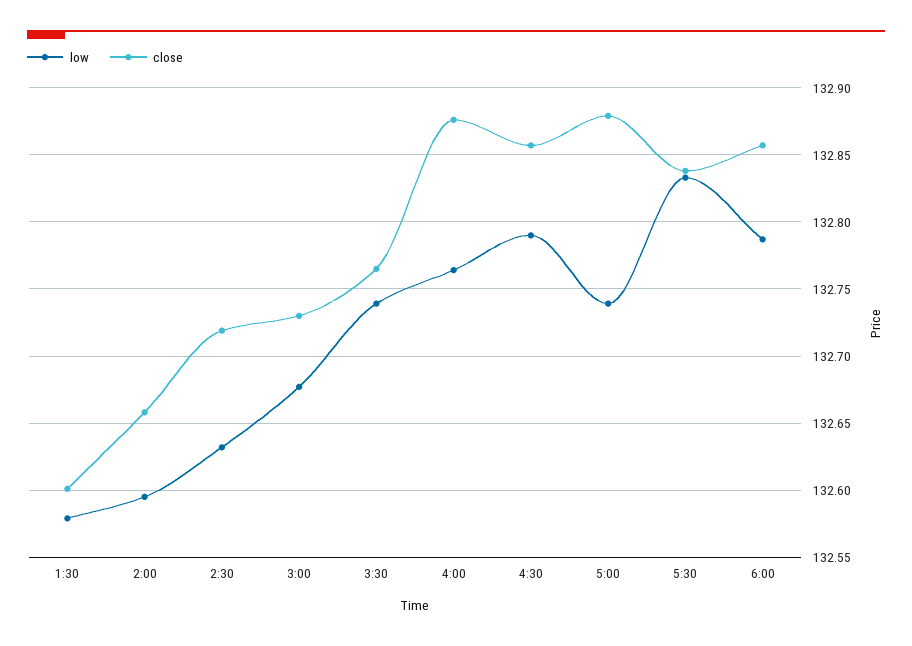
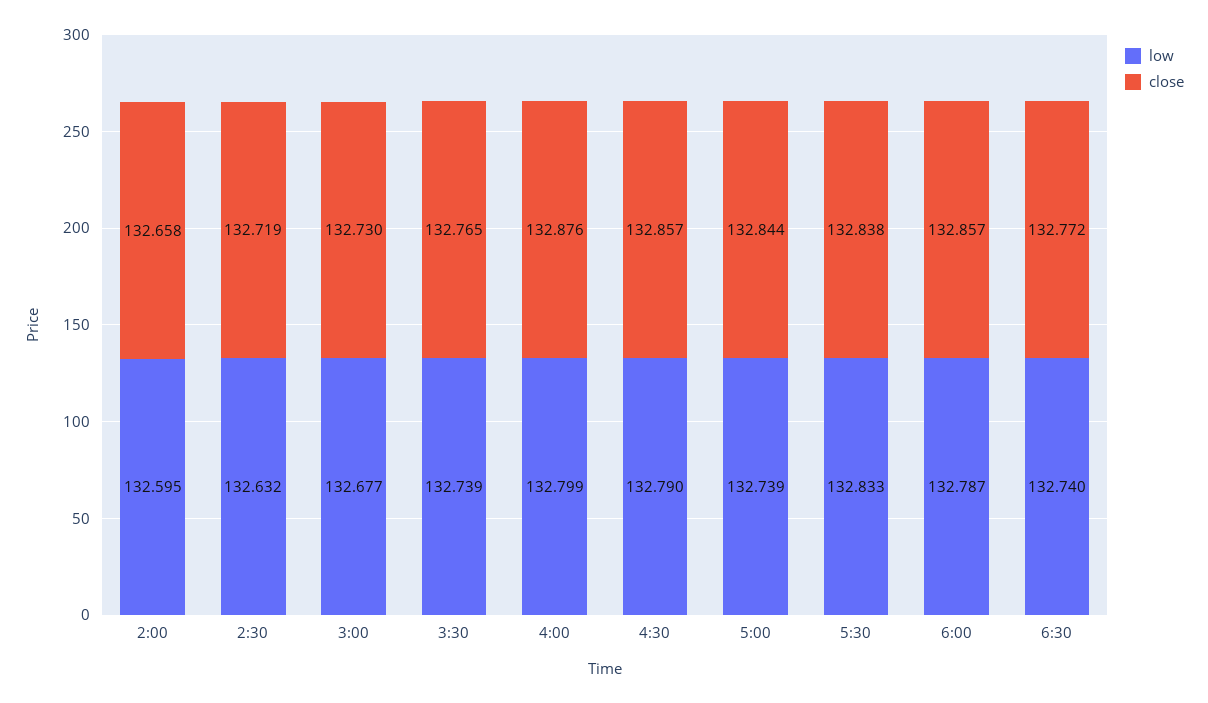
low, 1:30: 132.58 -> none
close, 1:30: 132.6 -> none
low, 4:00: 132.765 -> 132.799
close, 5:00: 132.88 -> 132.844
low, 6:30: none -> 132.74
close, 6:30: none -> 132.772

